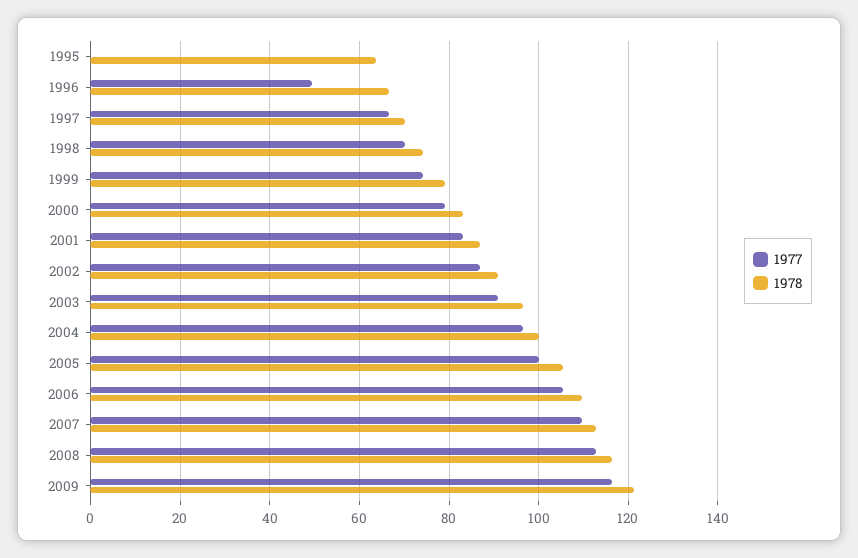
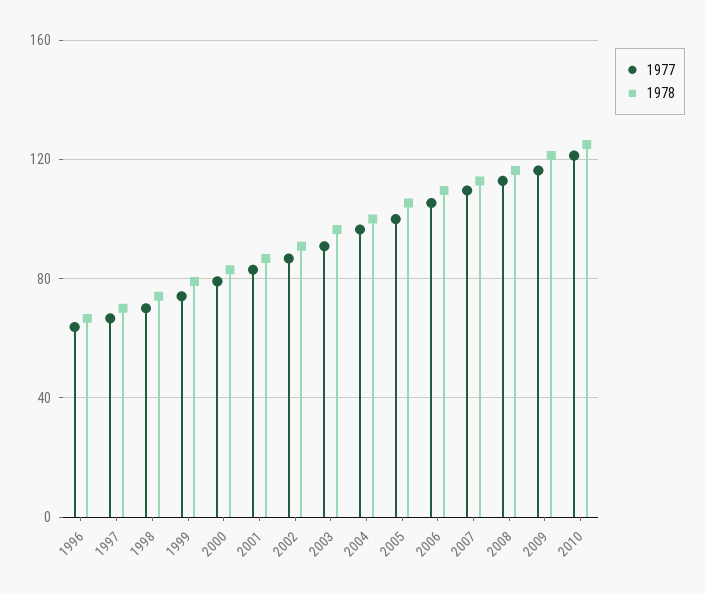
1977, 1995: 0 -> none
1978, 1995: 64 -> none
1977, 1996: 50 -> 65
1977, 2010: none -> 120
1978, 2010: none -> 125

